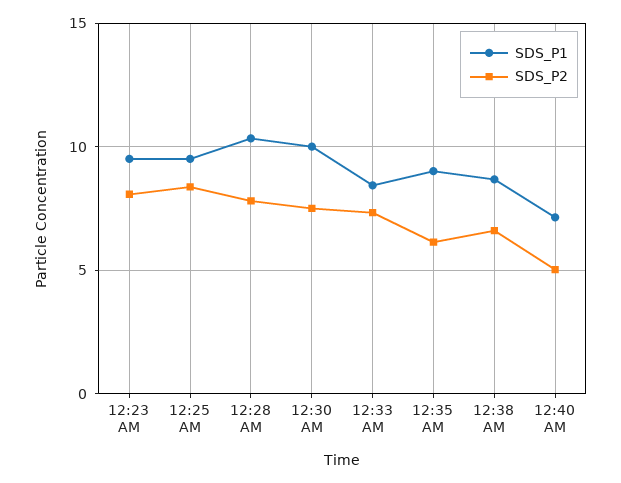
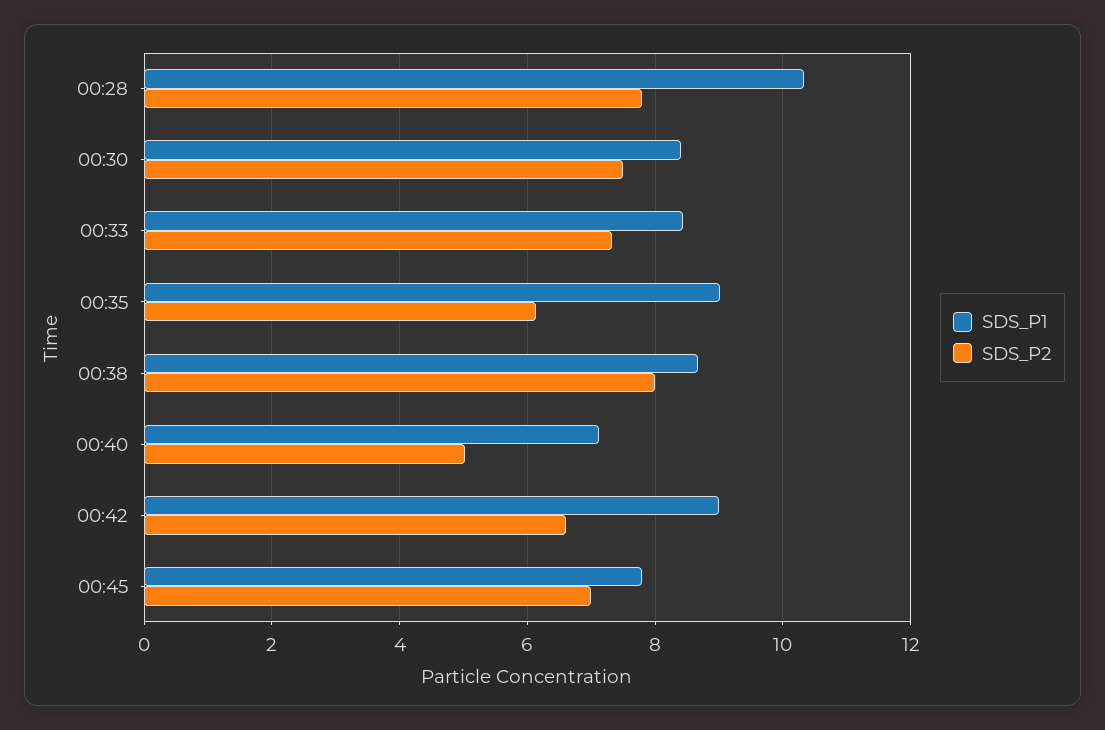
SDS_P1, 12:23 AM: 9.5 -> none
SDS_P2, 12:23 AM: 8 -> none
SDS_P1, 12:25 AM: 9.5 -> none
SDS_P2, 12:25 AM: 8.5 -> none
SDS_P1, 12:30 AM: 10 -> 8.4
SDS_P2, 12:38 AM: 6.5 -> 8
SDS_P1, 00:42: none -> 9
SDS_P2, 00:42: none -> 6.6
SDS_P1, 00:45: none -> 7.8
SDS_P2, 00:45: none -> 7

